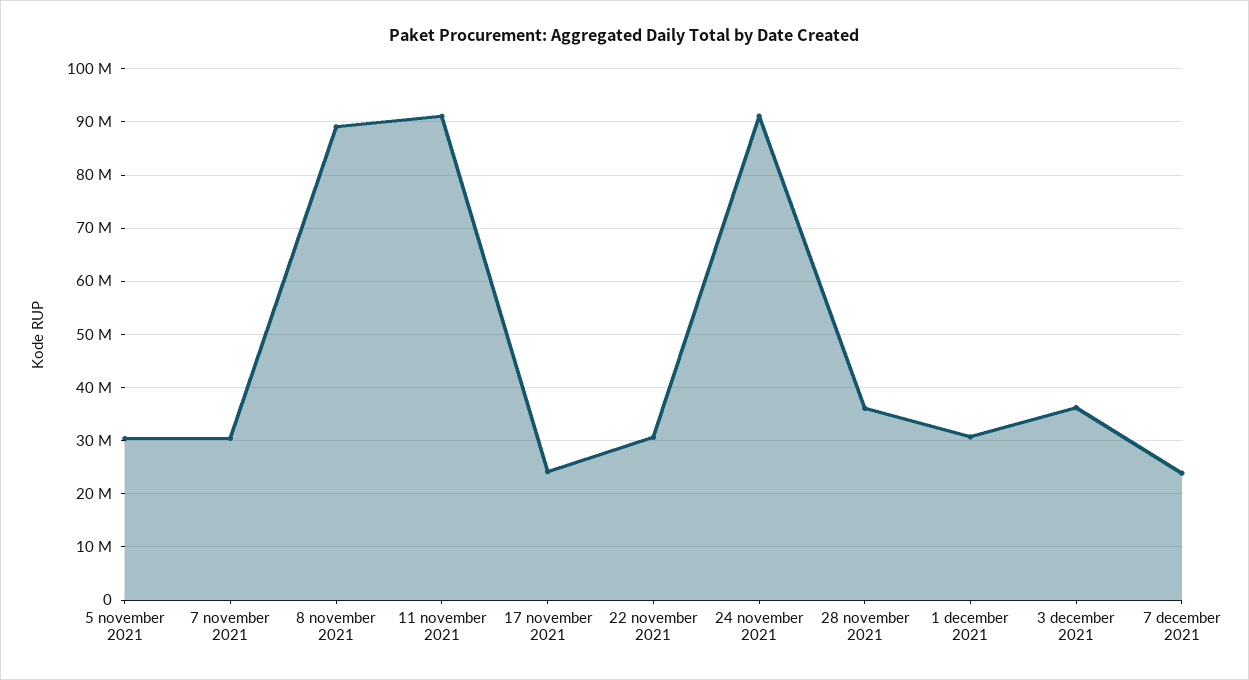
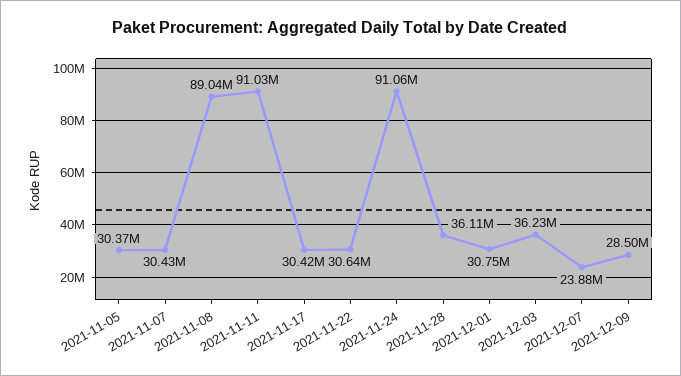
17 november 2021: 24000000 -> 30420000
2021-12-09: none -> 28500000

